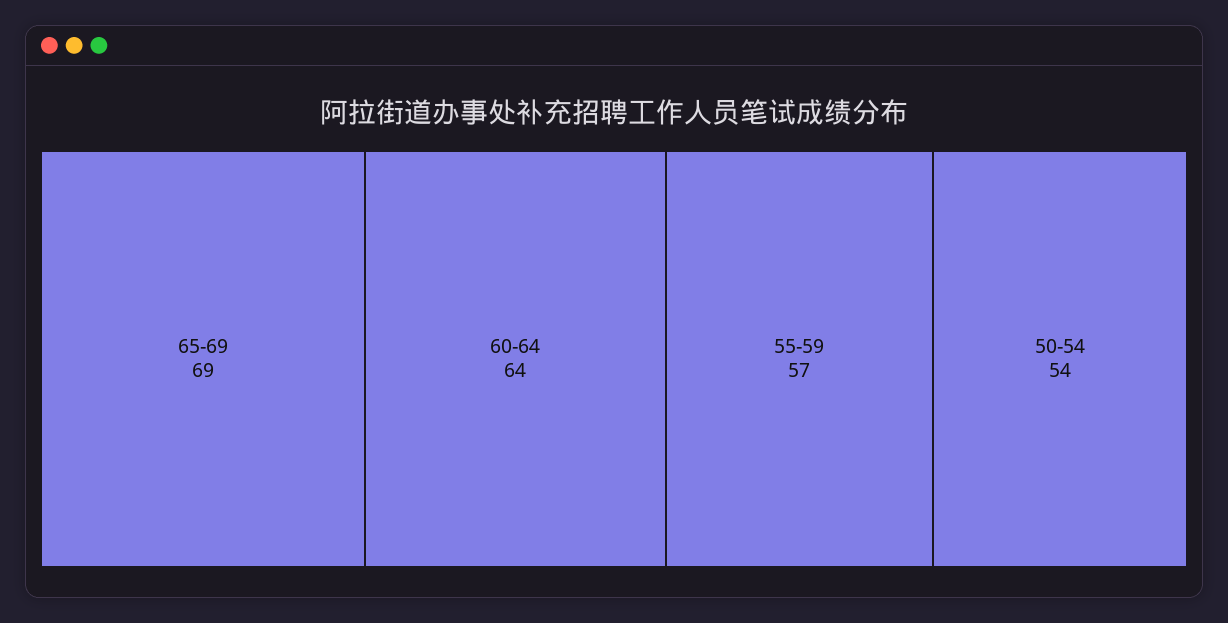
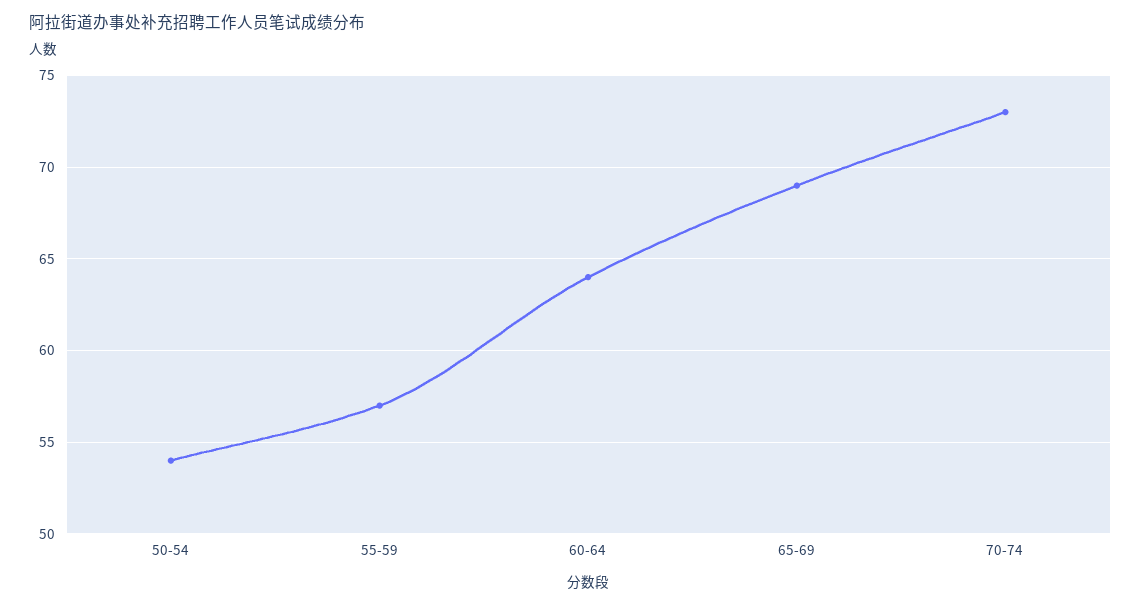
70-74: none -> 73

